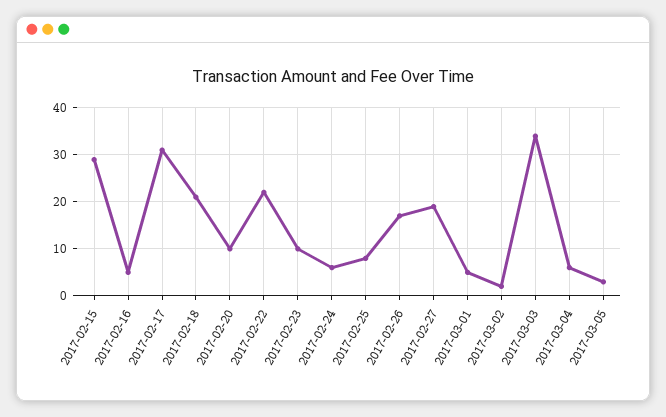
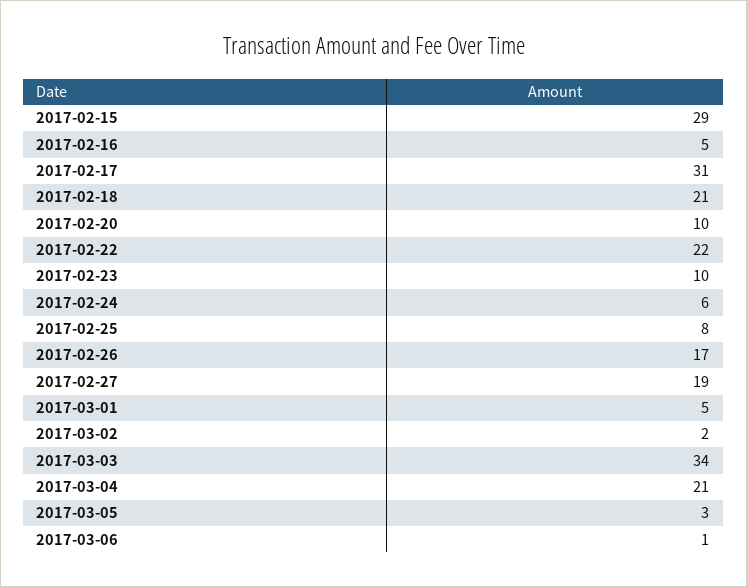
2017-03-04: 5 -> 21
2017-03-06: none -> 1

